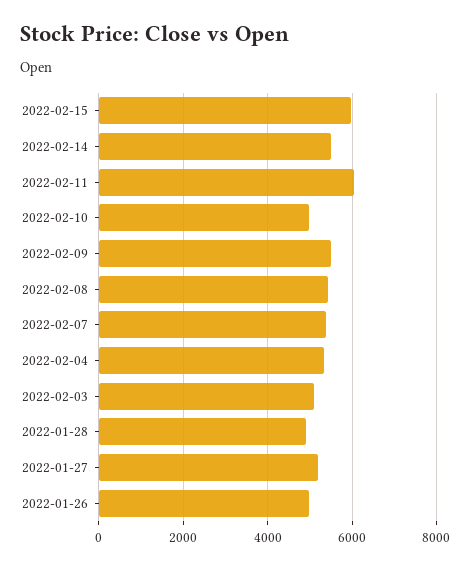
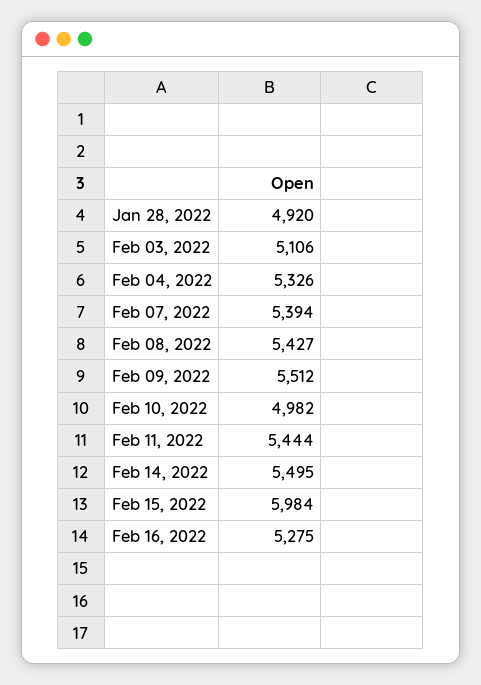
2022-02-11: 6000 -> 5444
2022-01-27: 5200 -> none
2022-01-26: 5000 -> none
Feb 16, 2022: none -> 5275

